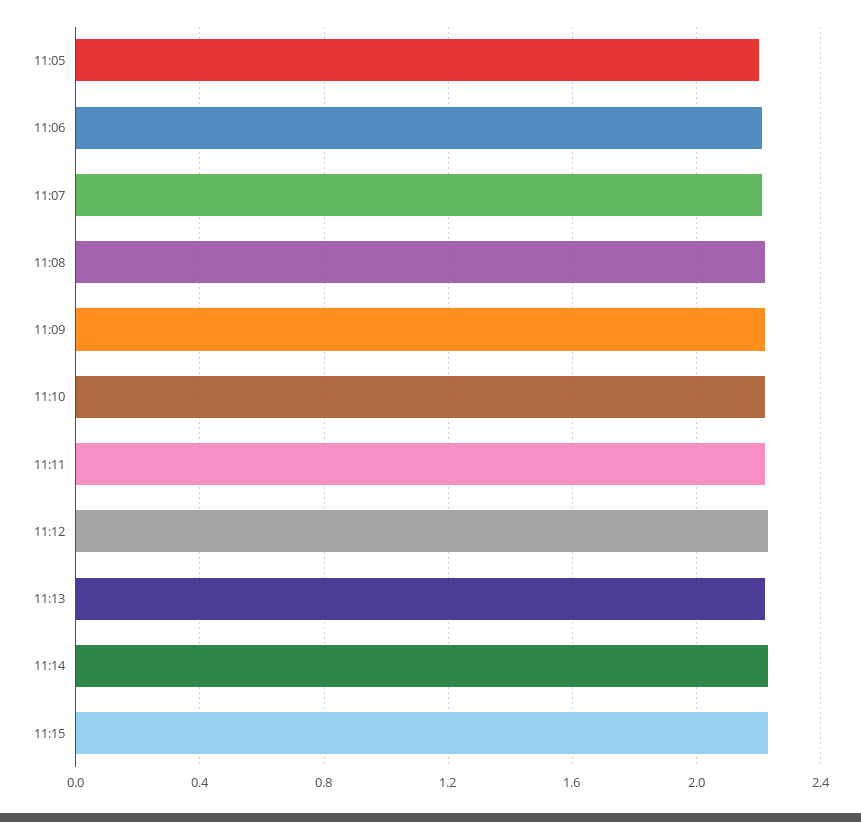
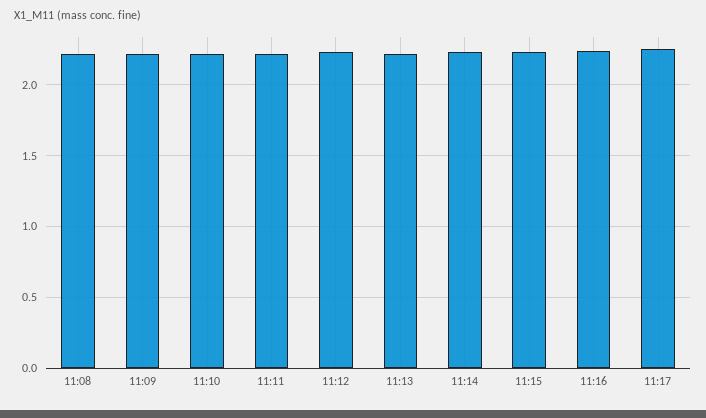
11:05: 2.2 -> none
11:06: 2.2 -> none
11:07: 2.2 -> none
11:16: none -> 2.25
11:17: none -> 2.25

